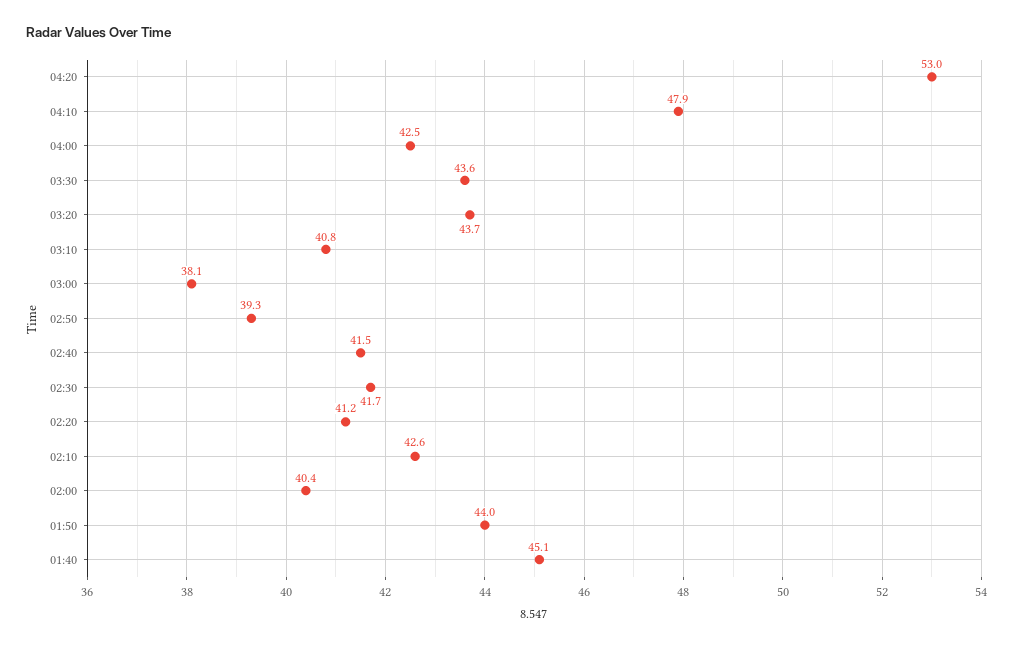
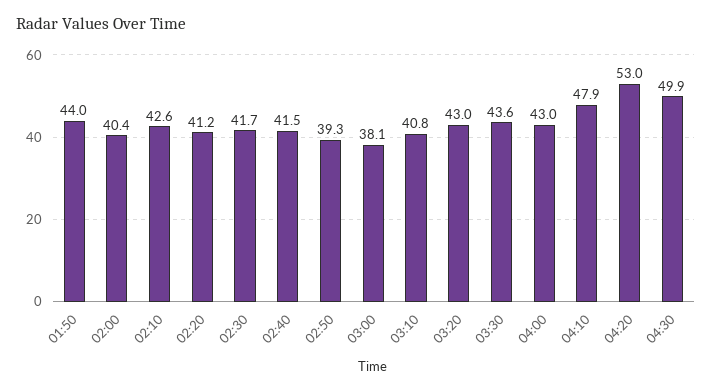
04:00: 42.5 -> 43
03:20: 43.7 -> 43
01:40: 45.1 -> none
04:30: none -> 49.9

